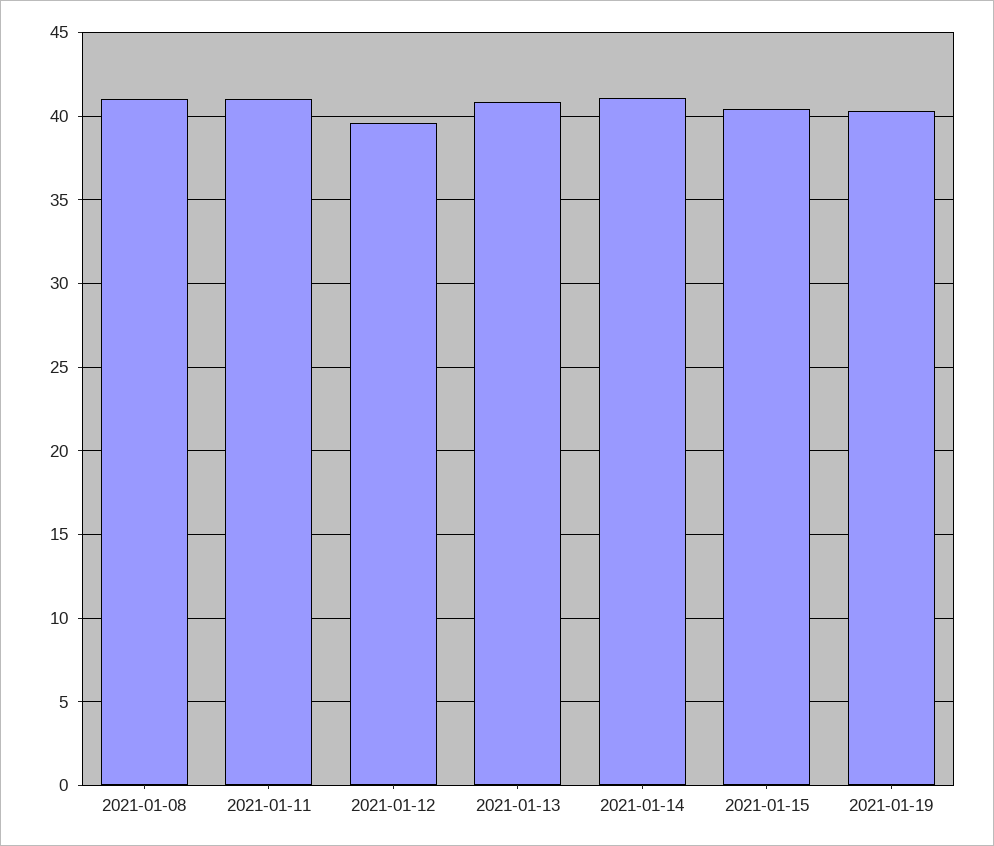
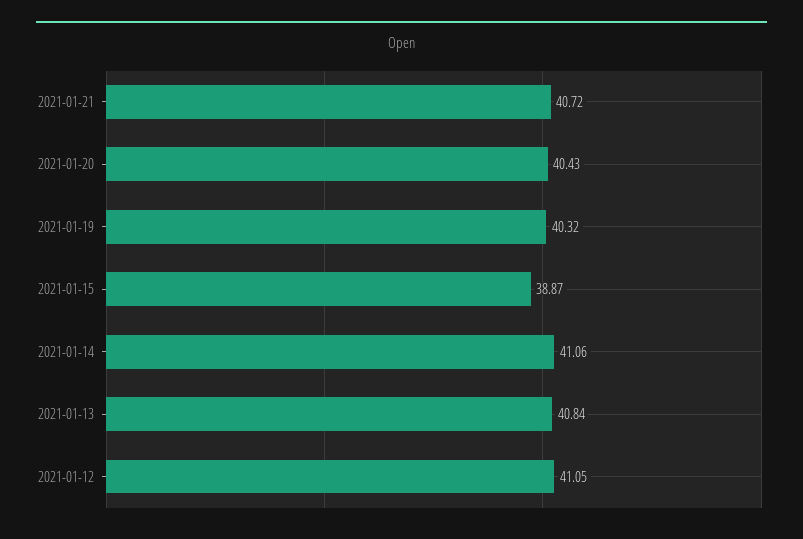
2021-01-08: 41 -> none
2021-01-11: 41 -> none
2021-01-12: 39.5 -> 41.05
2021-01-15: 40.5 -> 38.87
2021-01-21: none -> 40.72
2021-01-20: none -> 40.43

